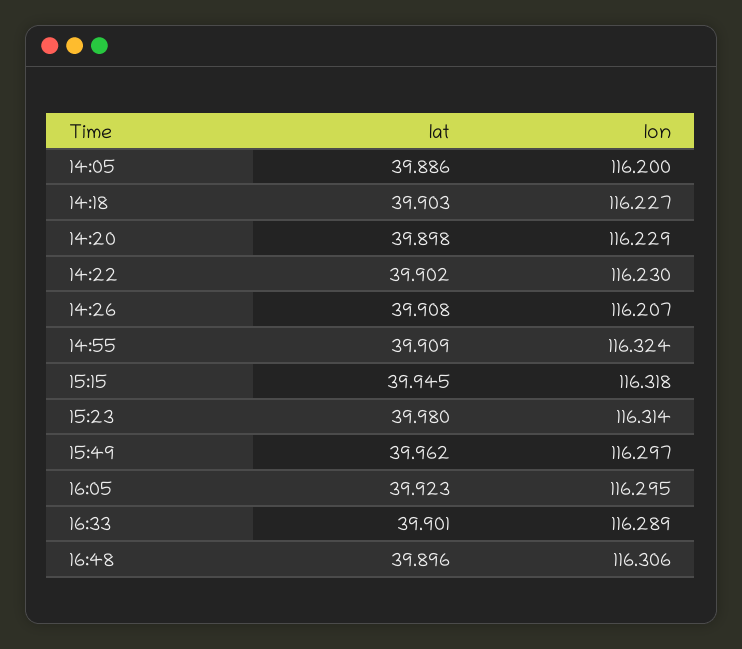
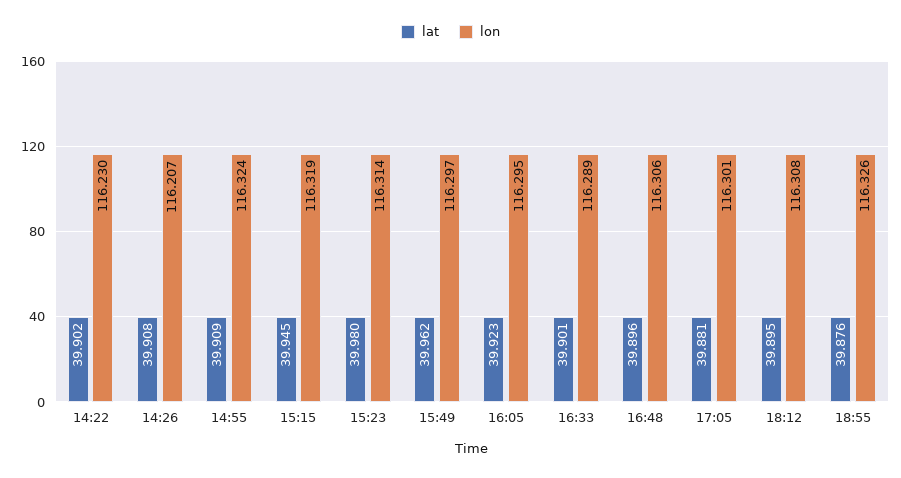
lat, 14:05: 39.886 -> none
lon, 14:05: 116.2 -> none
lat, 14:18: 39.903 -> none
lon, 14:18: 116.227 -> none
lat, 14:20: 39.898 -> none
lon, 14:20: 116.229 -> none
lon, 15:15: 116.318 -> 116.319
lat, 17:05: none -> 39.881
lon, 17:05: none -> 116.301
lat, 18:12: none -> 39.895
lon, 18:12: none -> 116.308
lat, 18:55: none -> 39.876
lon, 18:55: none -> 116.326

